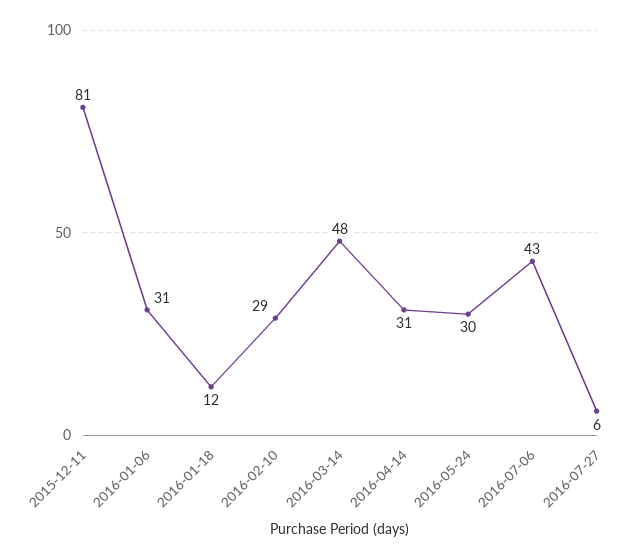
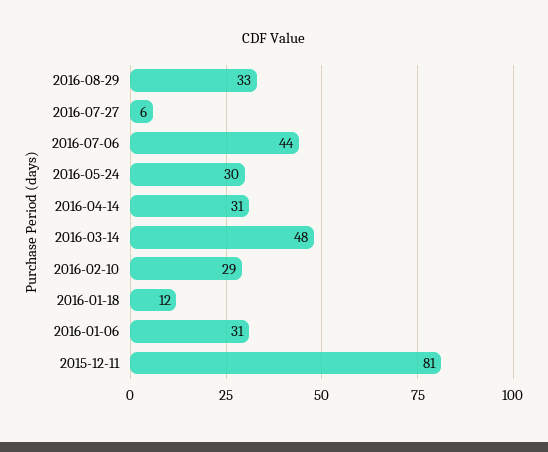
2016-07-06: 43 -> 44
2016-08-29: none -> 33

